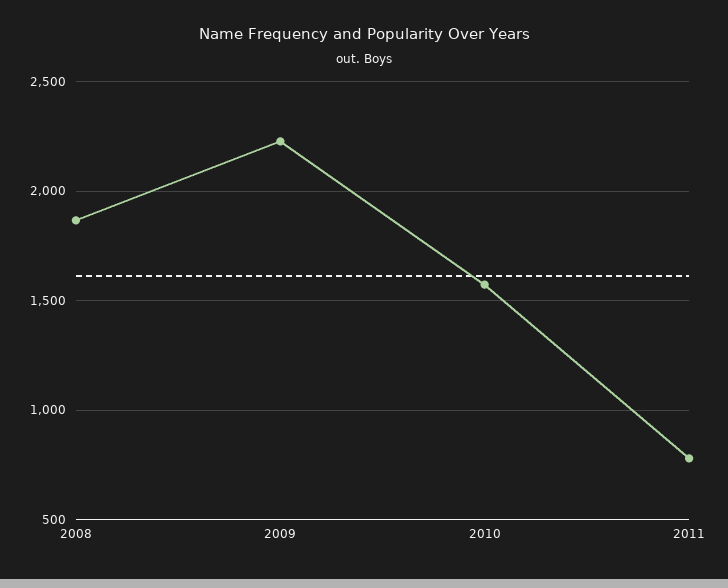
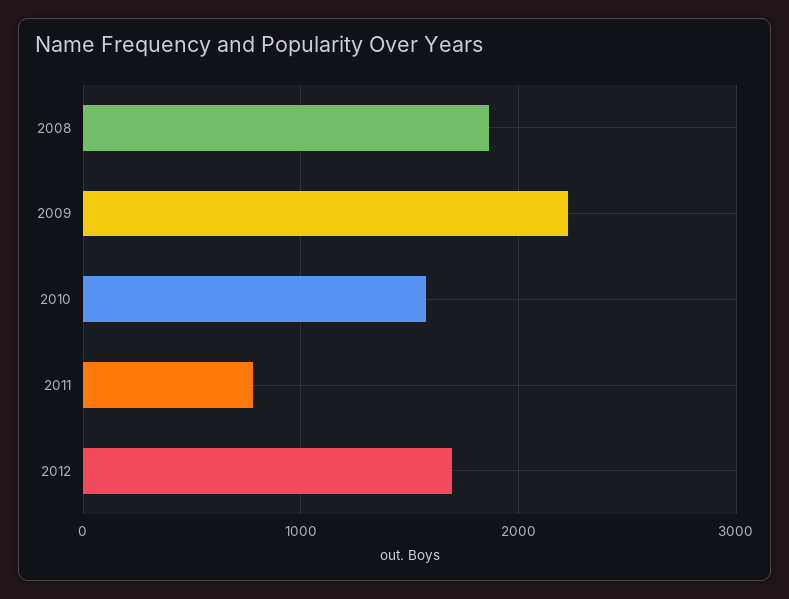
2012: none -> 1700

